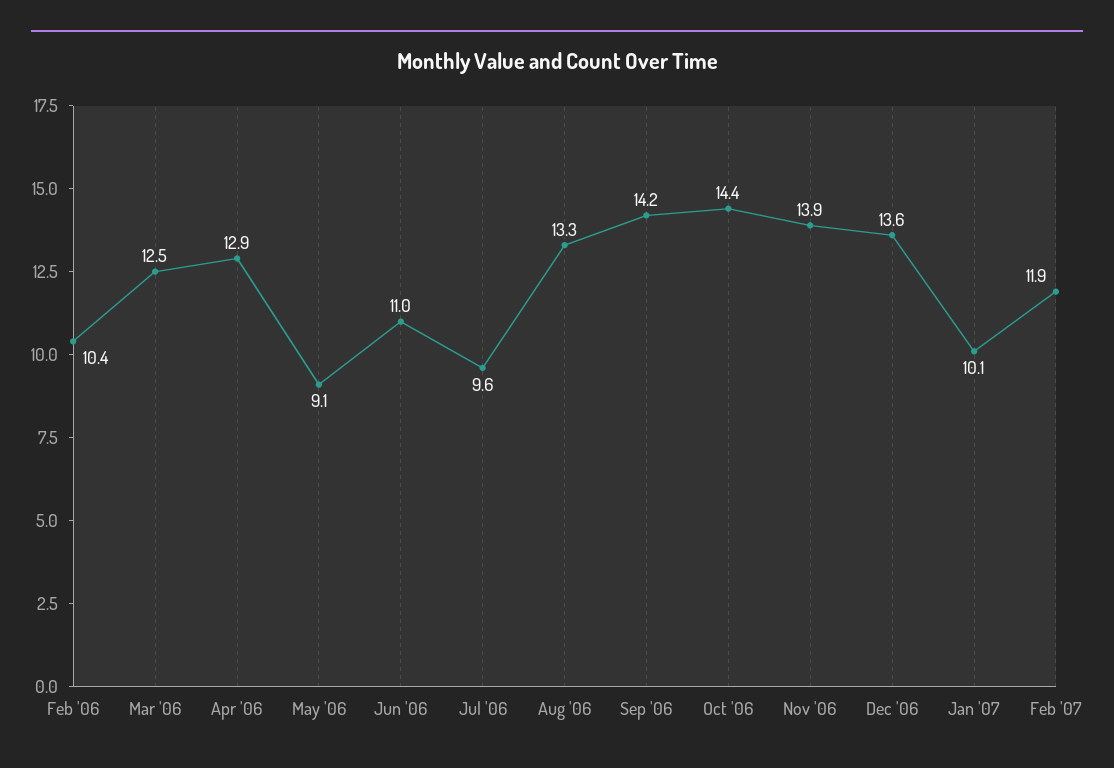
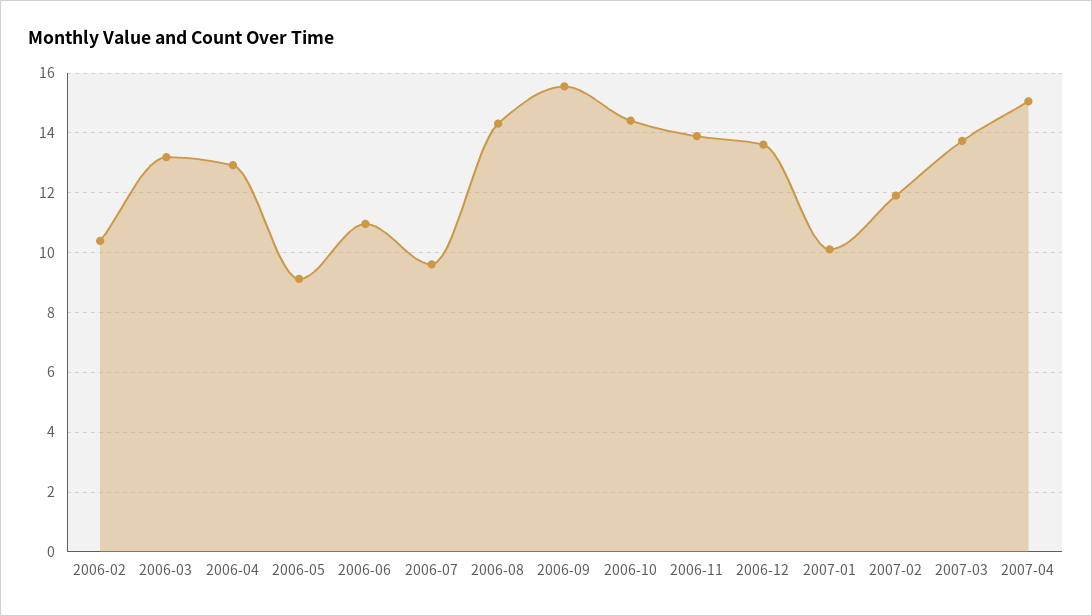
Mar '06: 12.5 -> 13.25
Aug '06: 13.3 -> 14.25
Sep '06: 14.2 -> 15.5
2007-03: none -> 13.75
2007-04: none -> 15

